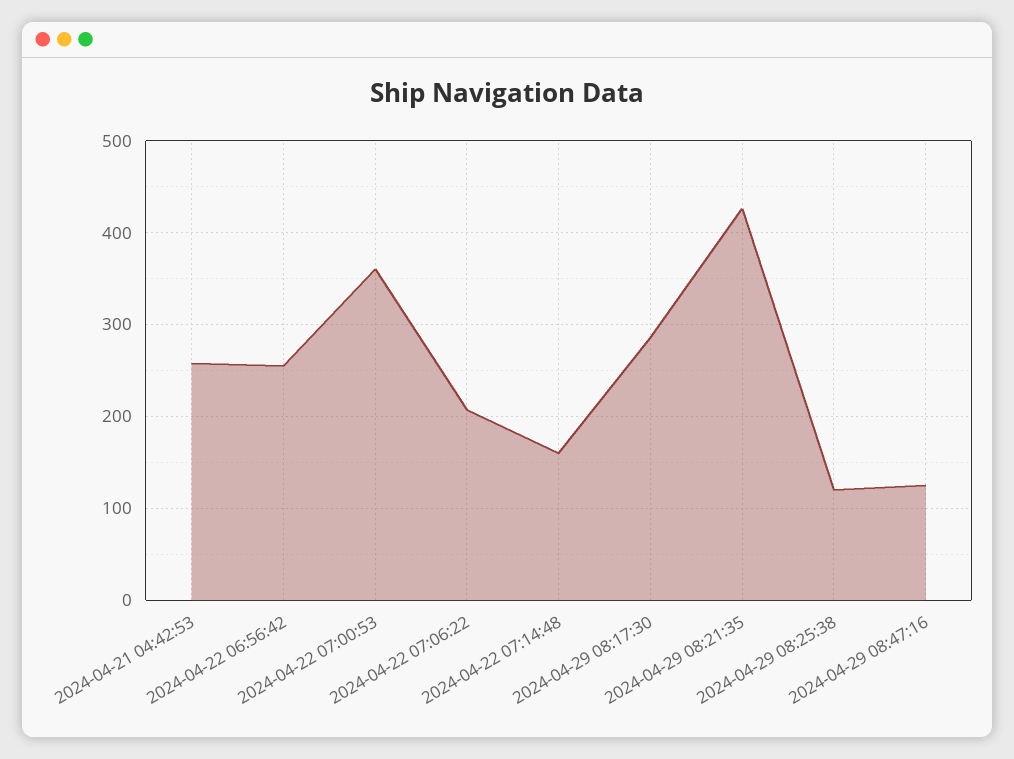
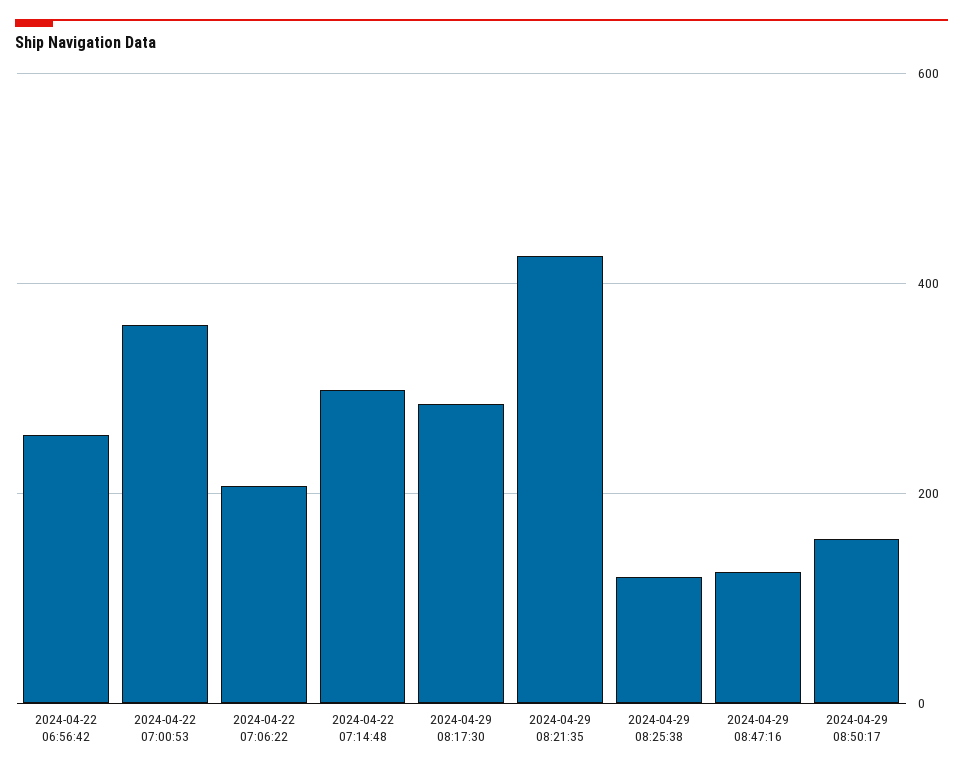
2024-04-21 04:42:53: 260 -> none
2024-04-22 07:14:48: 160 -> 300
2024-04-29 08:50:17: none -> 160

